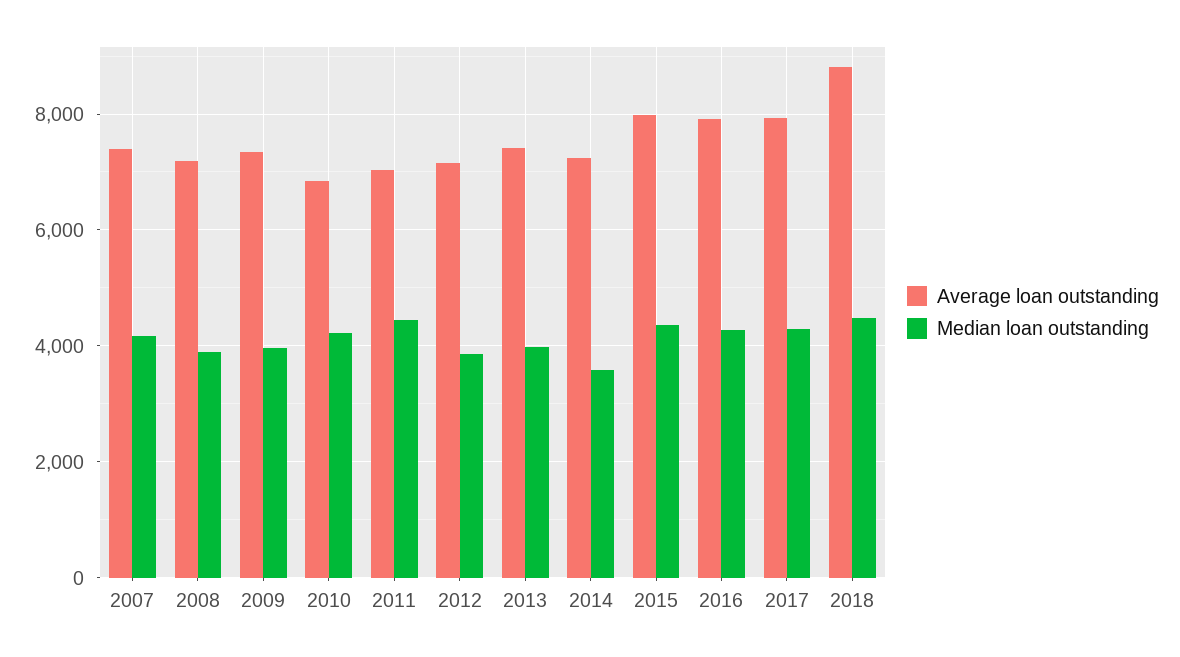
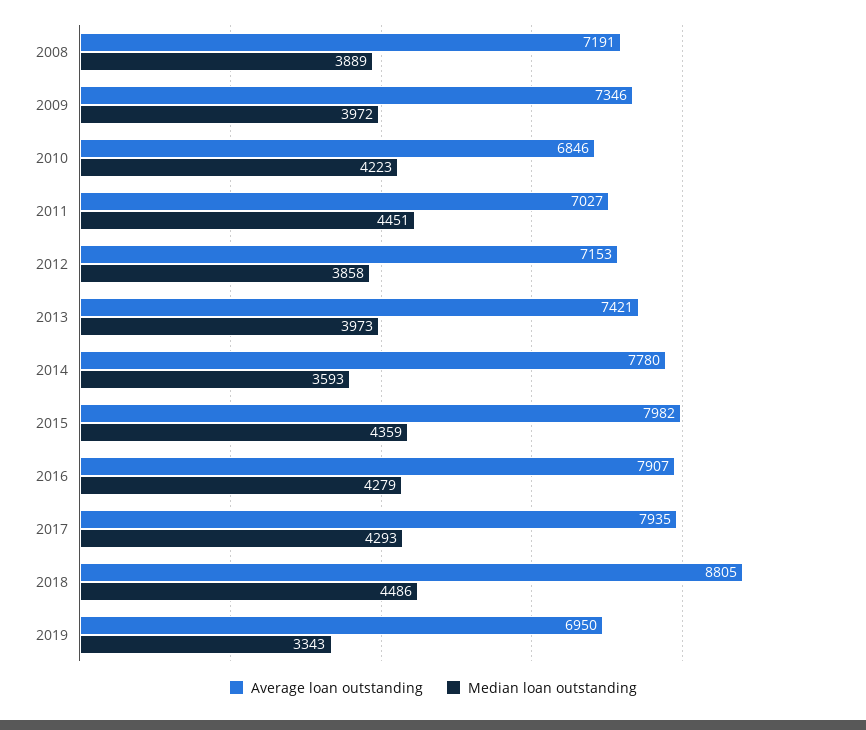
Average loan outstanding, 2007: 7400 -> none
Median loan outstanding, 2007: 4200 -> none
Average loan outstanding, 2014: 7200 -> 7780
Average loan outstanding, 2019: none -> 6950
Median loan outstanding, 2019: none -> 3343

